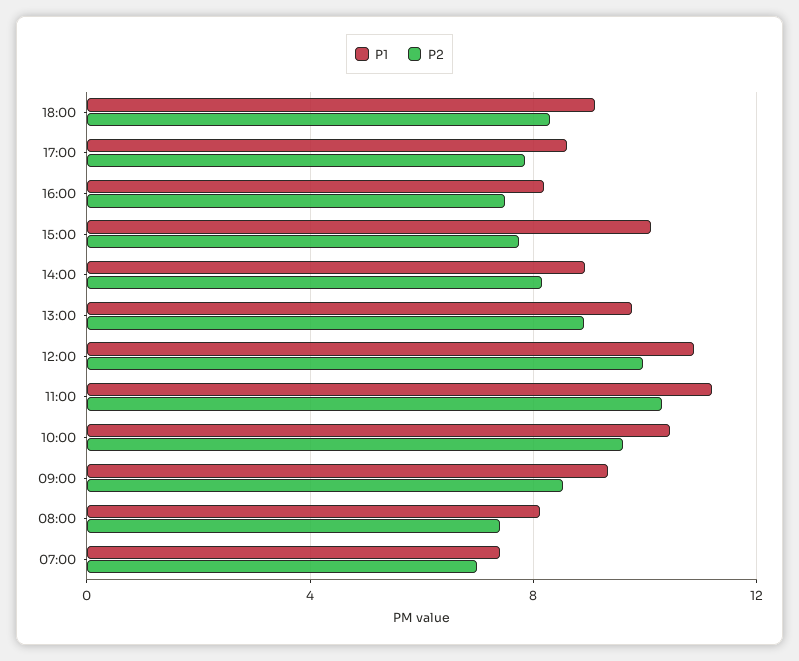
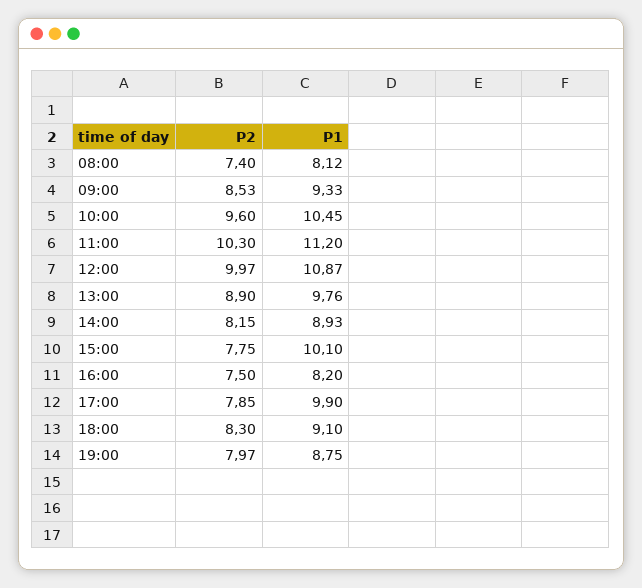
P1, 17:00: 8.5 -> 9.9
P1, 07:00: 7.5 -> none
P2, 07:00: 7 -> none
P2, 19:00: none -> 7.97
P1, 19:00: none -> 8.75

